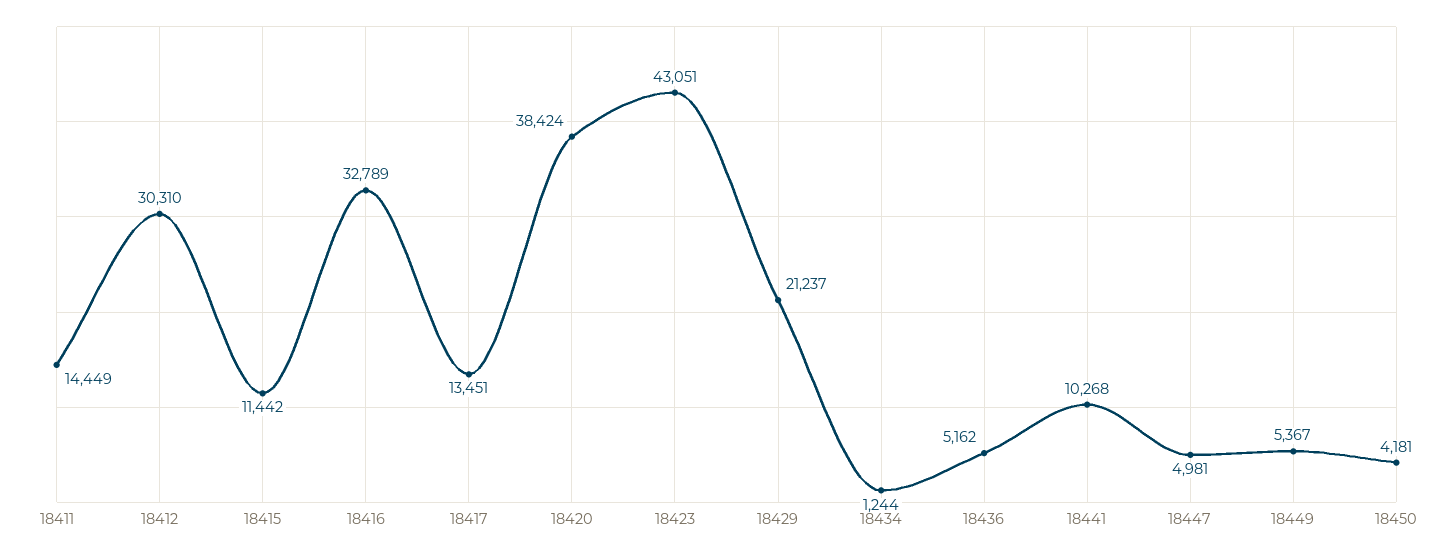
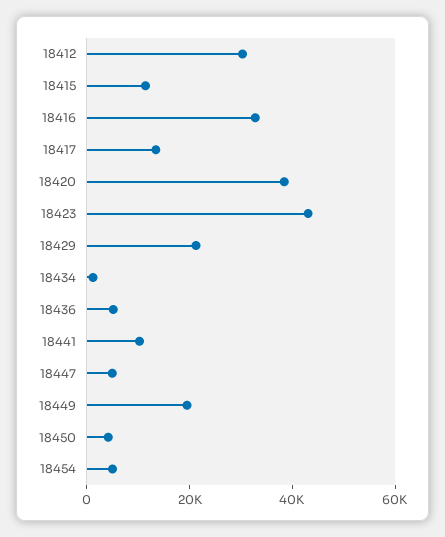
18411: 14449 -> none
18449: 5367 -> 20000
18454: none -> 5000

